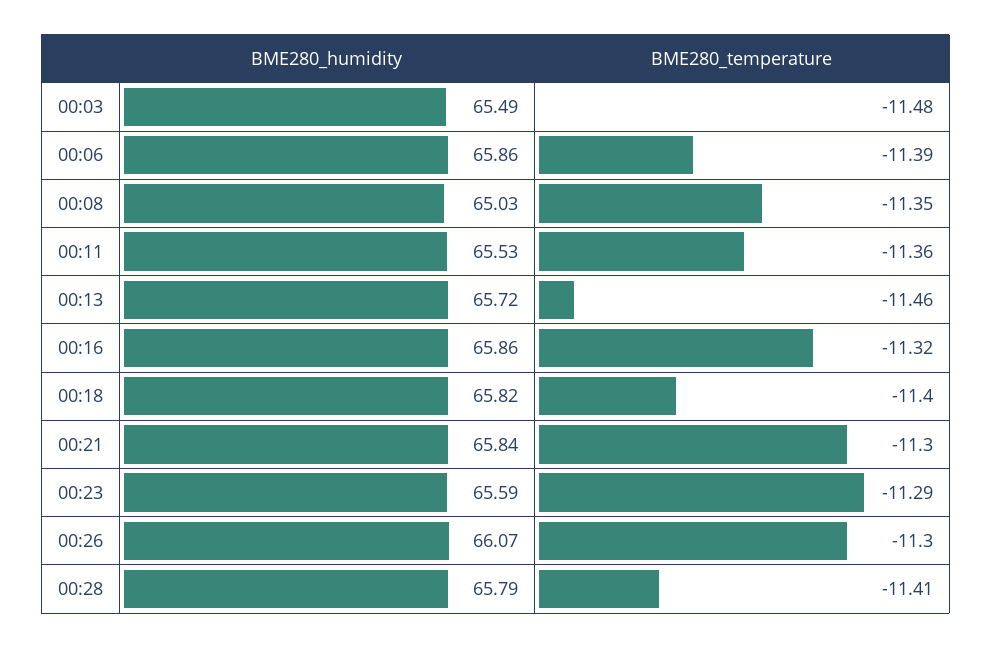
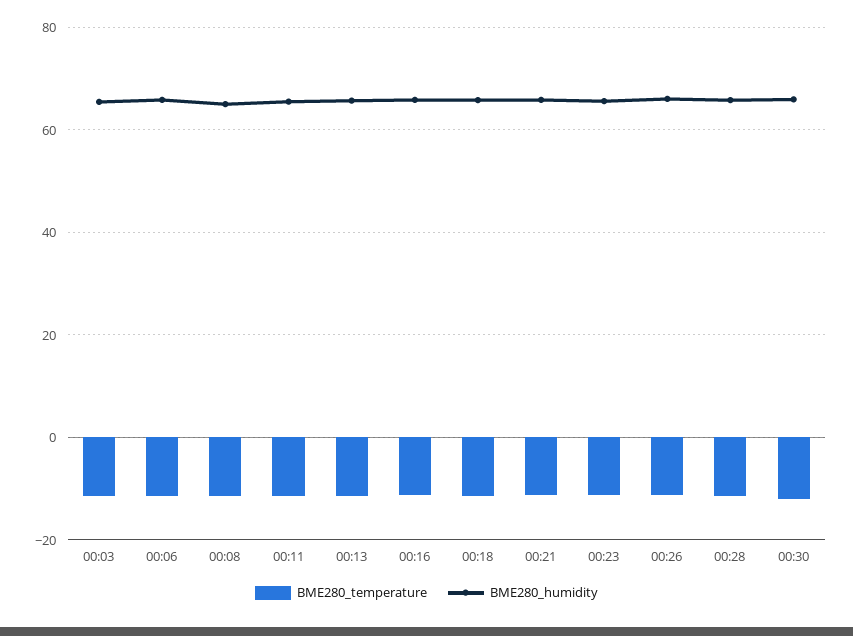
BME280_temperature, 00:30: none -> -12
BME280_humidity, 00:30: none -> 66

